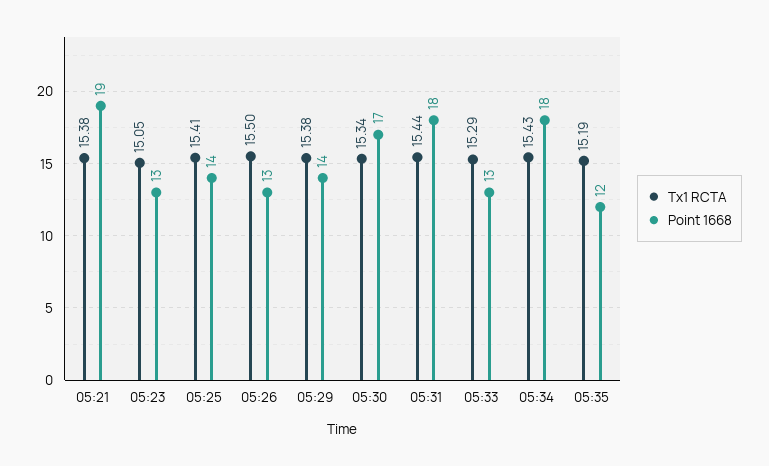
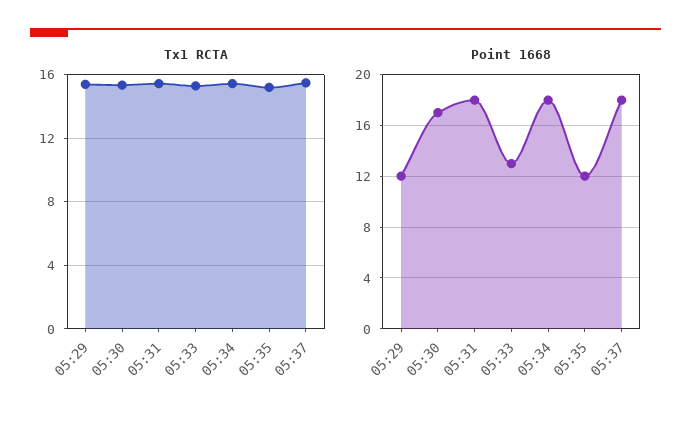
Tx1 RCTA, 05:21: 15.38 -> none
Point 1668, 05:21: 19 -> none
Tx1 RCTA, 05:23: 15.05 -> none
Point 1668, 05:23: 13 -> none
Tx1 RCTA, 05:25: 15.41 -> none
Point 1668, 05:25: 14 -> none
Tx1 RCTA, 05:26: 15.5 -> none
Point 1668, 05:26: 13 -> none
Point 1668, 05:29: 14 -> 12
Tx1 RCTA, 05:37: none -> 15.5
Point 1668, 05:37: none -> 18

